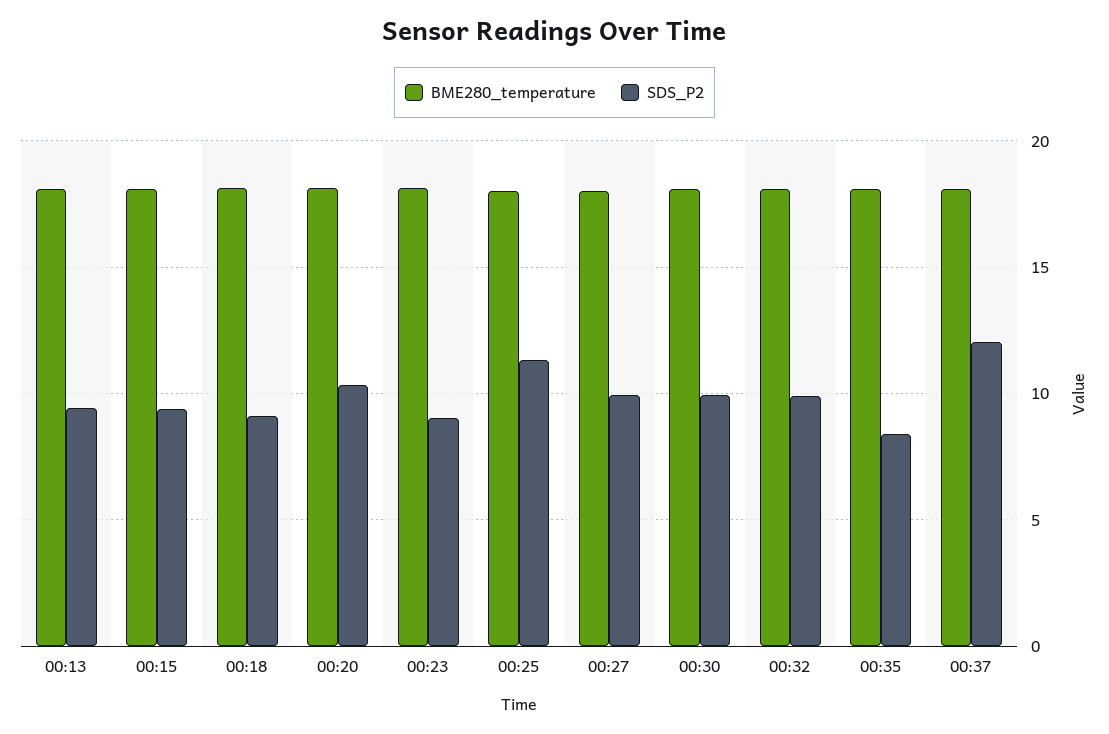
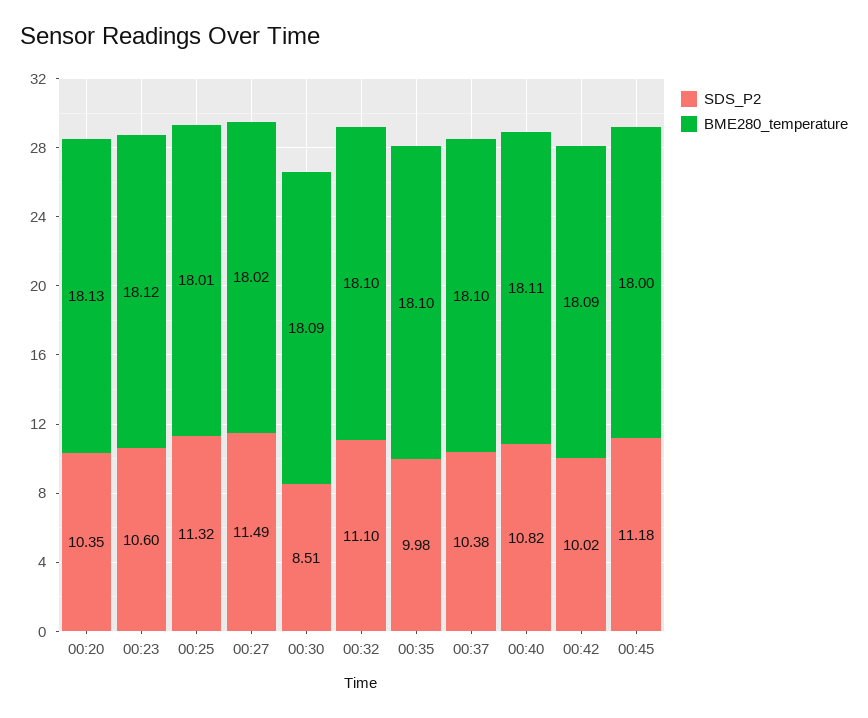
BME280_temperature, 00:13: 18 -> none
SDS_P2, 00:13: 9.5 -> none
BME280_temperature, 00:15: 18 -> none
SDS_P2, 00:15: 9.5 -> none
BME280_temperature, 00:18: 18 -> none
SDS_P2, 00:18: 9 -> none
SDS_P2, 00:23: 9 -> 10.6
SDS_P2, 00:27: 10 -> 11.49
SDS_P2, 00:30: 10 -> 8.51
SDS_P2, 00:32: 10 -> 11.1
SDS_P2, 00:35: 8.5 -> 9.98
SDS_P2, 00:37: 12 -> 10.38
SDS_P2, 00:40: none -> 10.82
BME280_temperature, 00:40: none -> 18.11
SDS_P2, 00:42: none -> 10.02
BME280_temperature, 00:42: none -> 18.09
SDS_P2, 00:45: none -> 11.18
BME280_temperature, 00:45: none -> 18

